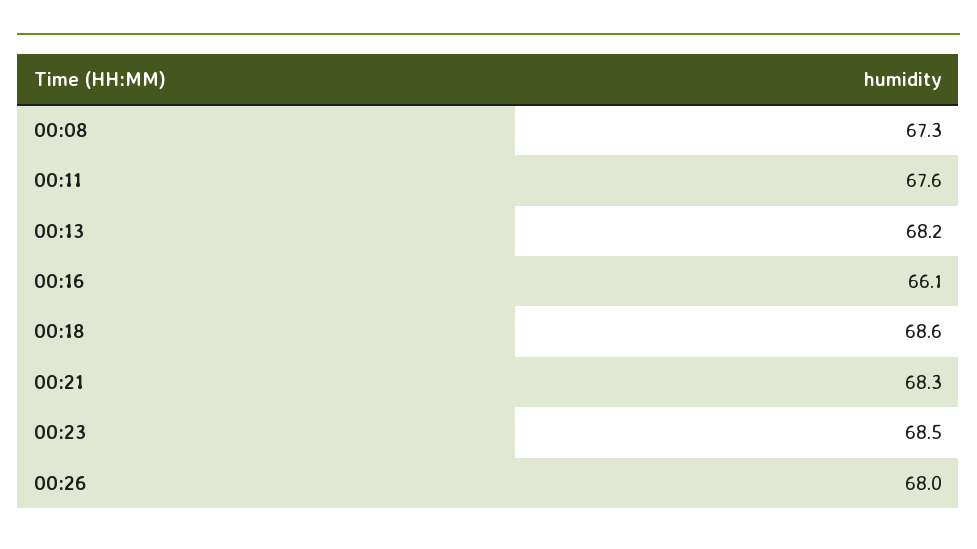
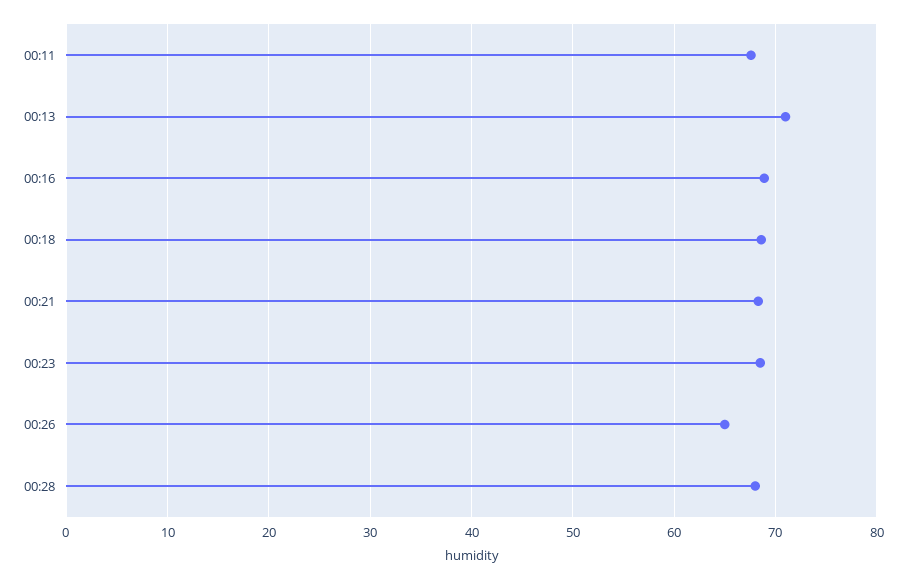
00:08: 67.3 -> none
00:13: 68.2 -> 71
00:16: 66.1 -> 69
00:26: 68 -> 65
00:28: none -> 68

